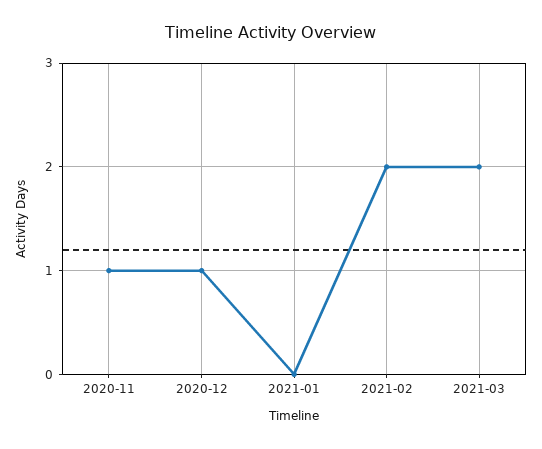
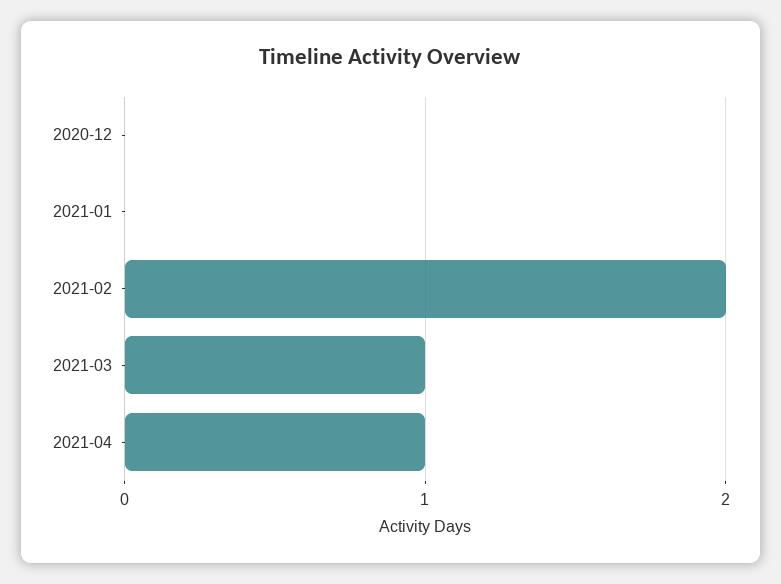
2020-11: 1 -> none
2020-12: 1 -> 0
2021-03: 2 -> 1
2021-04: none -> 1

